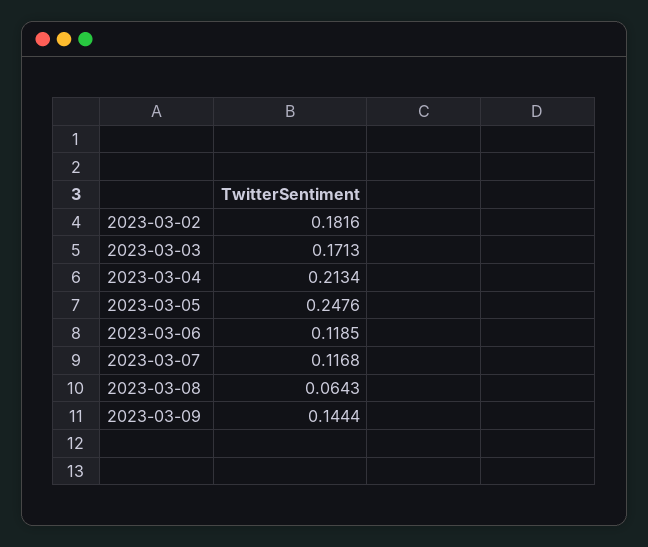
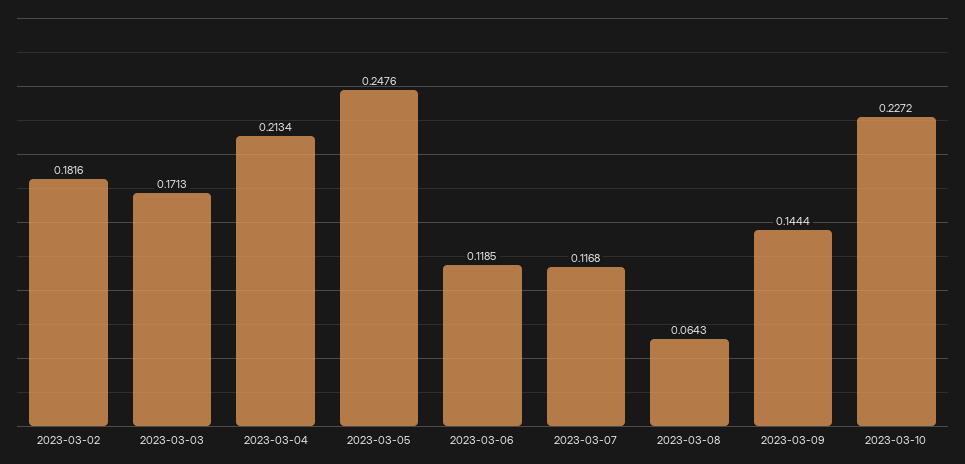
2023-03-10: none -> 0.2272

